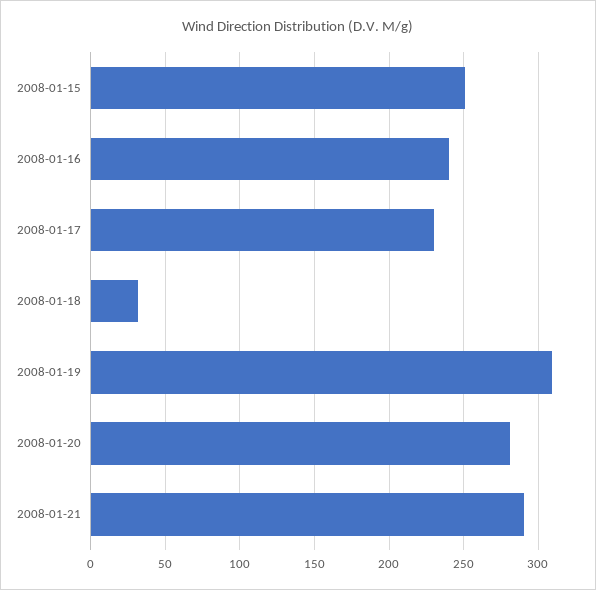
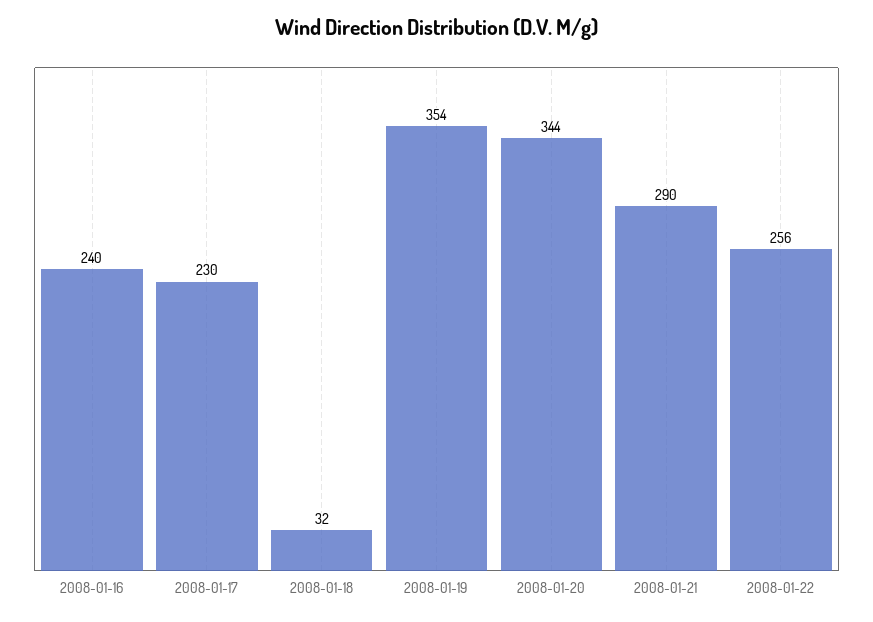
2008-01-15: 250 -> none
2008-01-19: 310 -> 354
2008-01-20: 280 -> 344
2008-01-22: none -> 256

